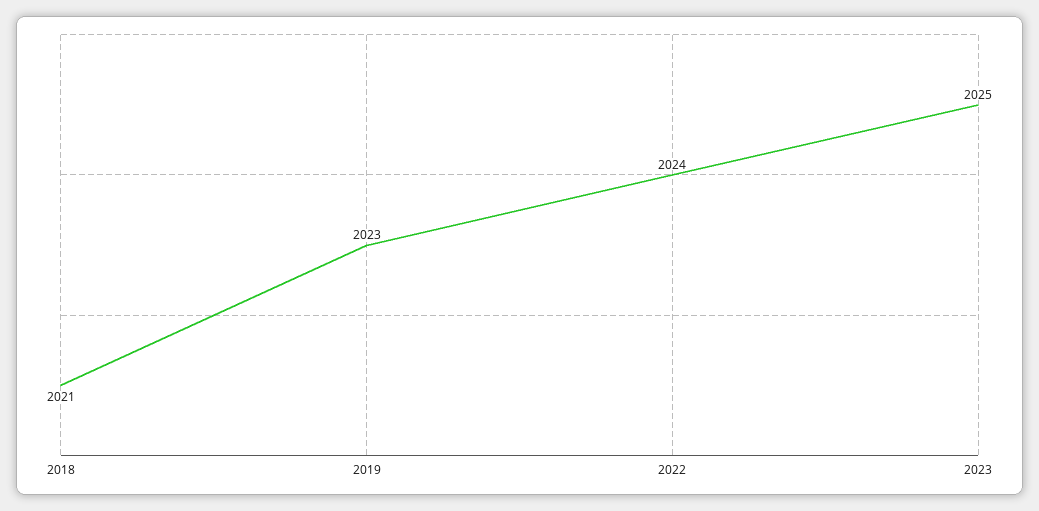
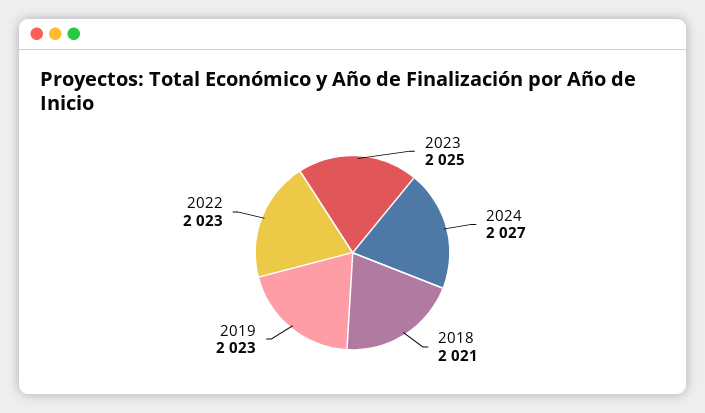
2022: 2024 -> 2023
2024: none -> 2027

